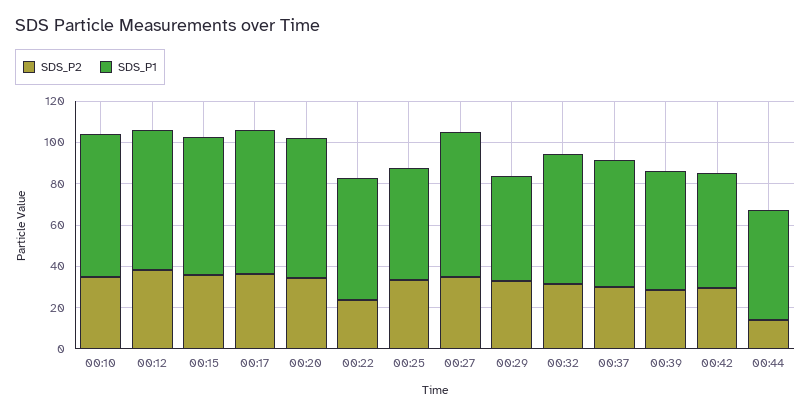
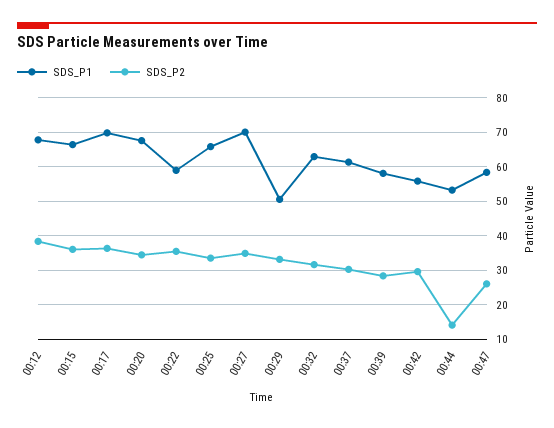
SDS_P2, 00:10: 35 -> none
SDS_P1, 00:10: 70 -> none
SDS_P2, 00:22: 25 -> 36
SDS_P1, 00:25: 55 -> 66
SDS_P1, 00:47: none -> 58
SDS_P2, 00:47: none -> 26

